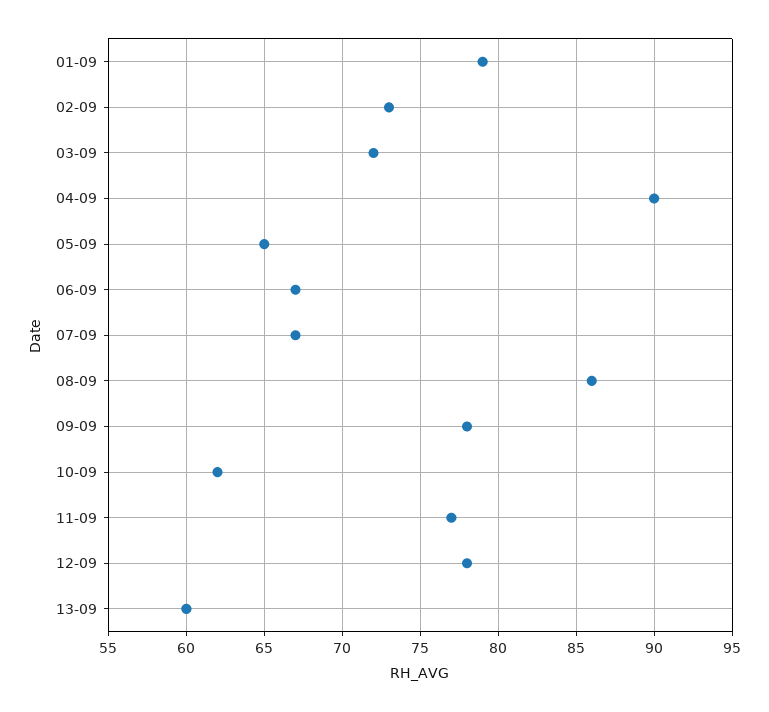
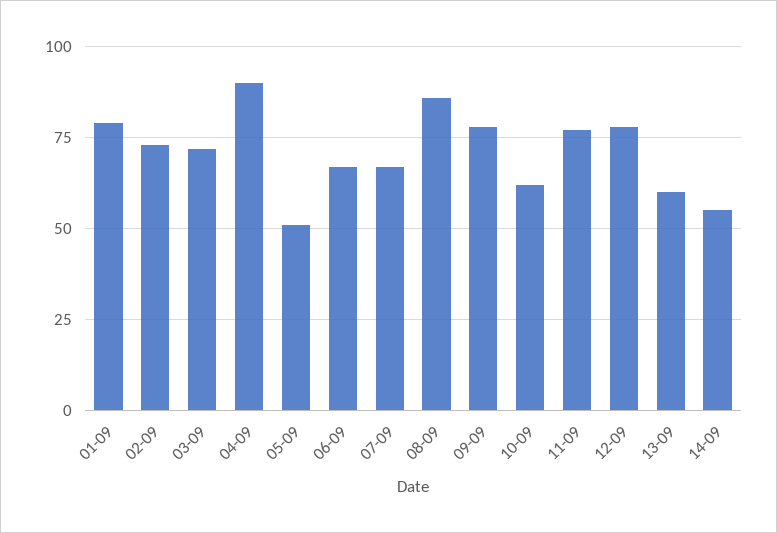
05-09: 65 -> 50
14-09: none -> 55

